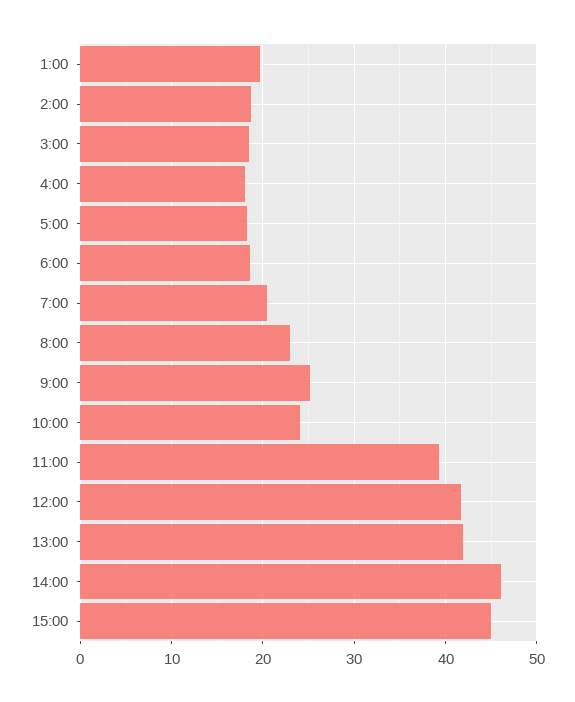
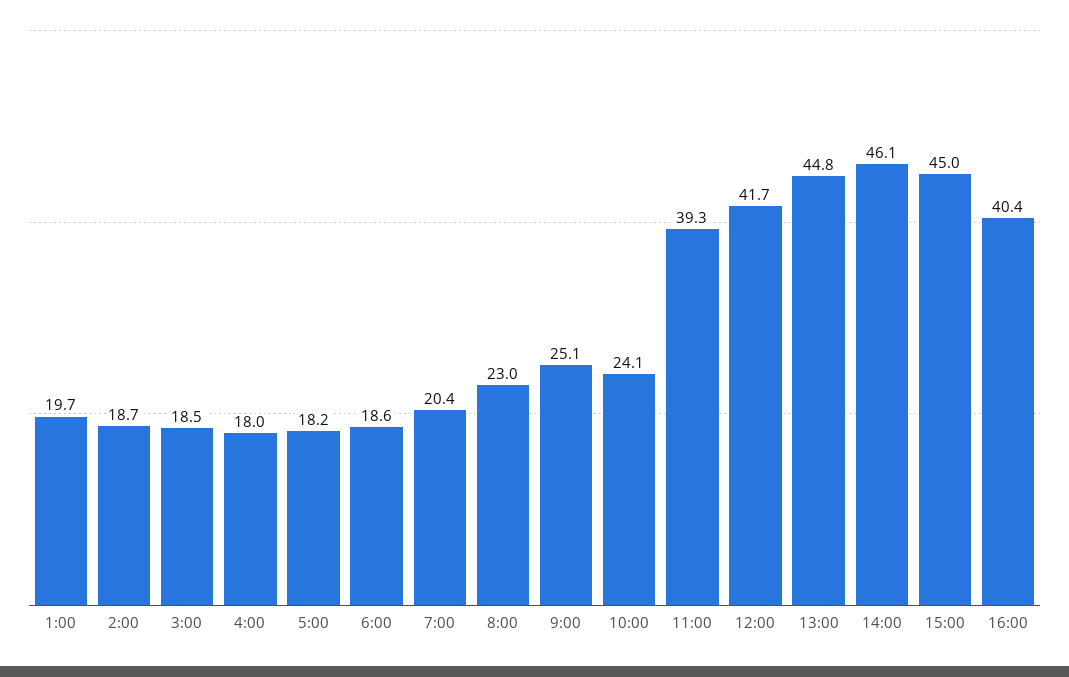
13:00: 42 -> 44.8
16:00: none -> 40.4

